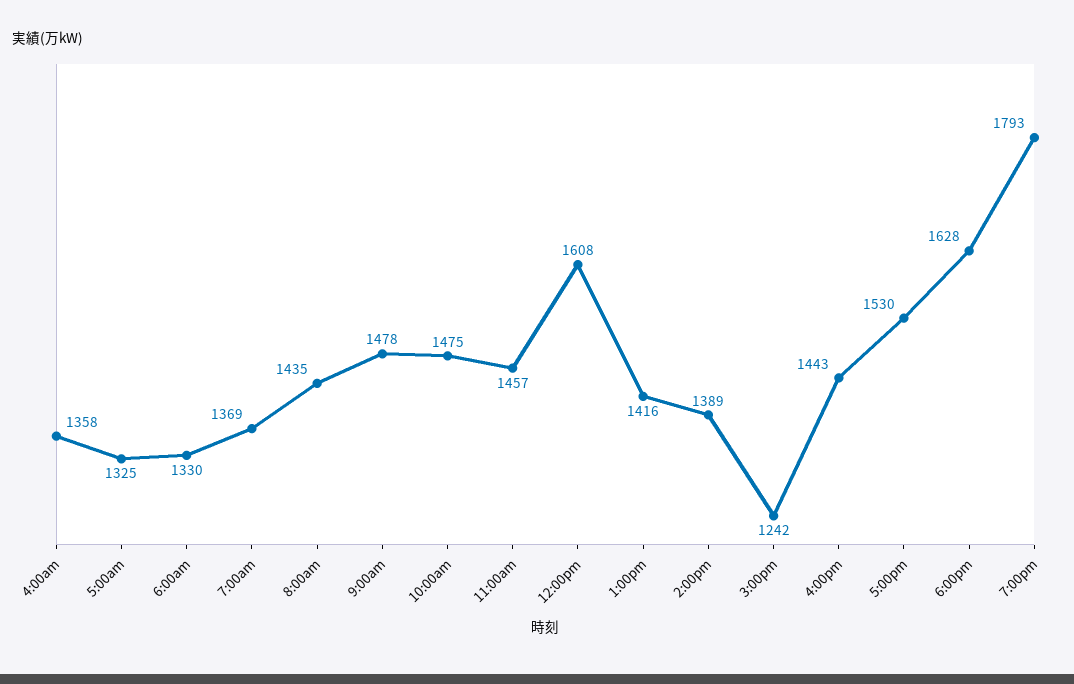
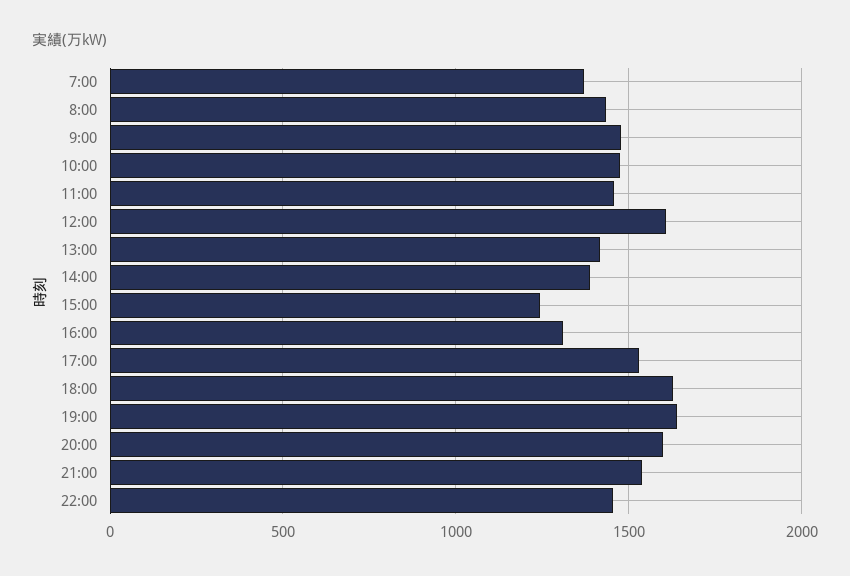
4:00am: 1358 -> none
5:00am: 1325 -> none
6:00am: 1330 -> none
4:00pm: 1443 -> 1300
7:00pm: 1793 -> 1650
20:00: none -> 1600
21:00: none -> 1550
22:00: none -> 1450

